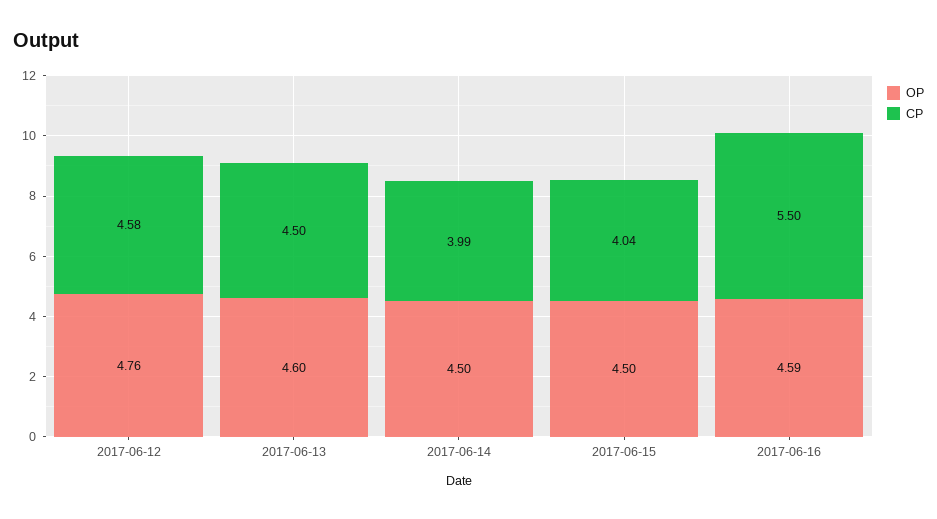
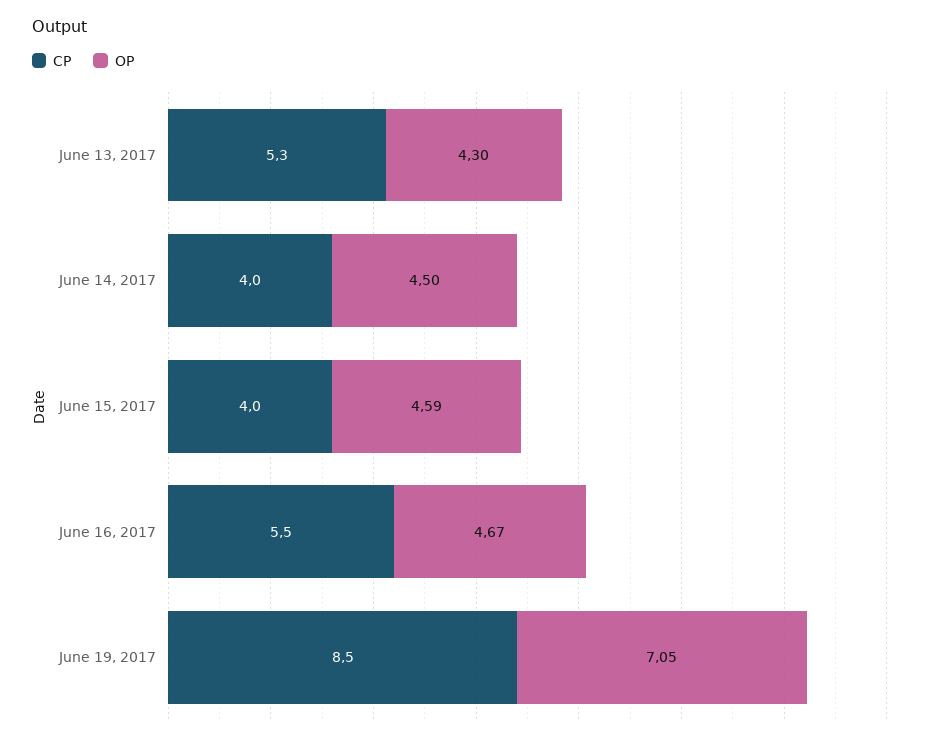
OP, 2017-06-12: 4.76 -> none
CP, 2017-06-12: 4.58 -> none
OP, 2017-06-13: 4.6 -> 4.3
CP, 2017-06-13: 4.5 -> 5.3
OP, 2017-06-15: 4.5 -> 4.59
OP, 2017-06-16: 4.59 -> 4.67
CP, June 19, 2017: none -> 8.5
OP, June 19, 2017: none -> 7.05

